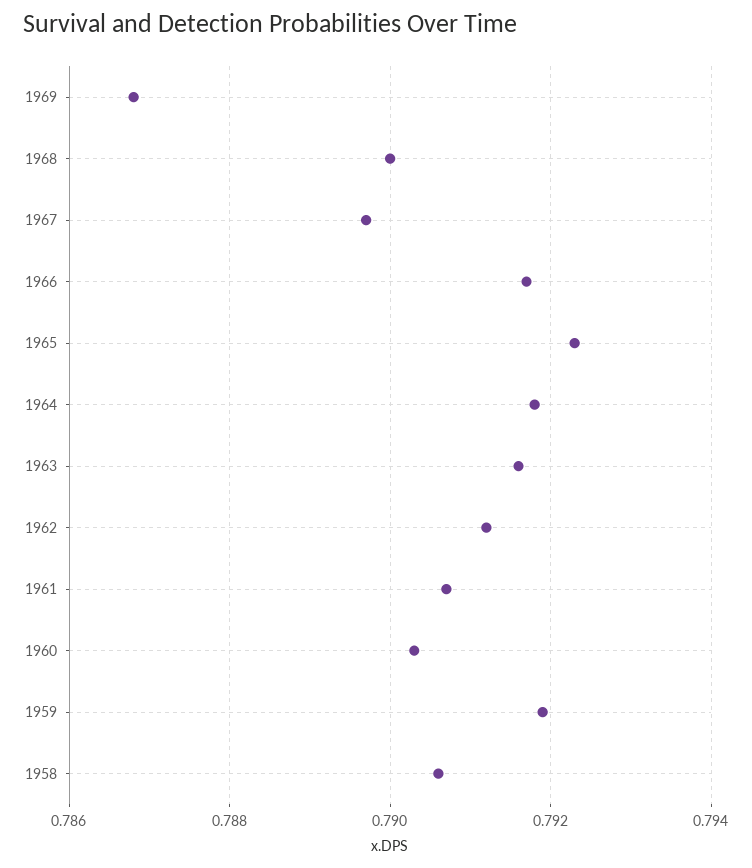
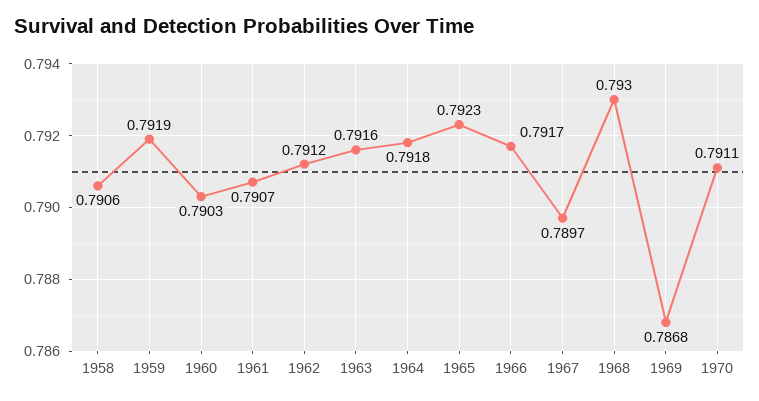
1968: 0.79 -> 0.793
1970: none -> 0.7911

